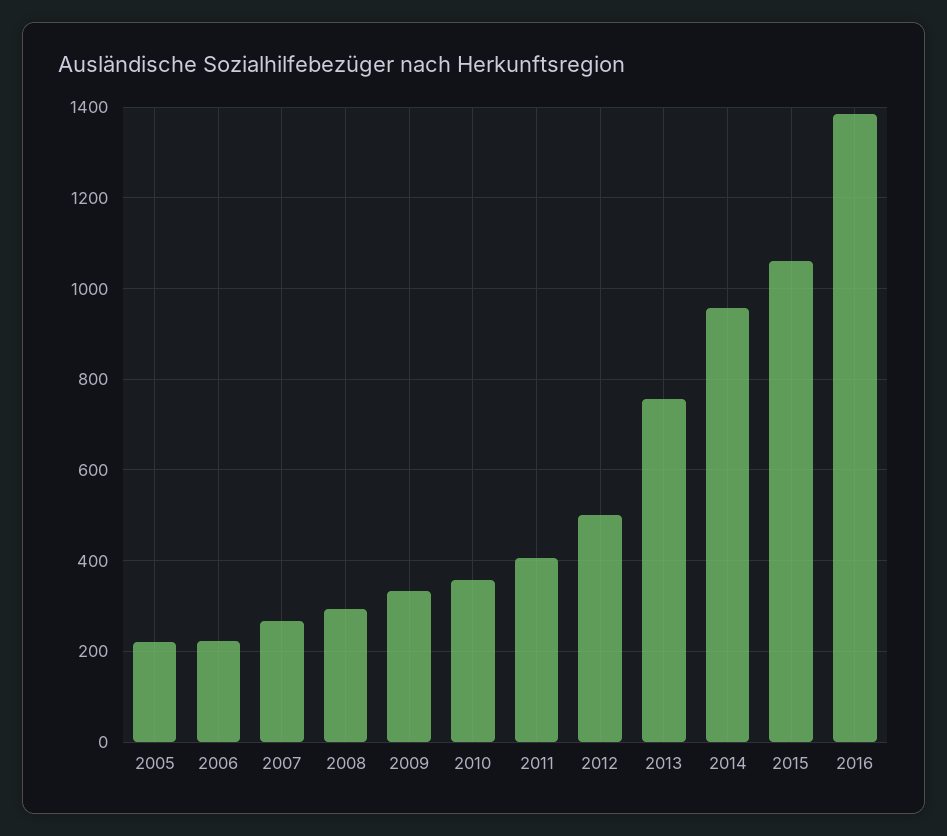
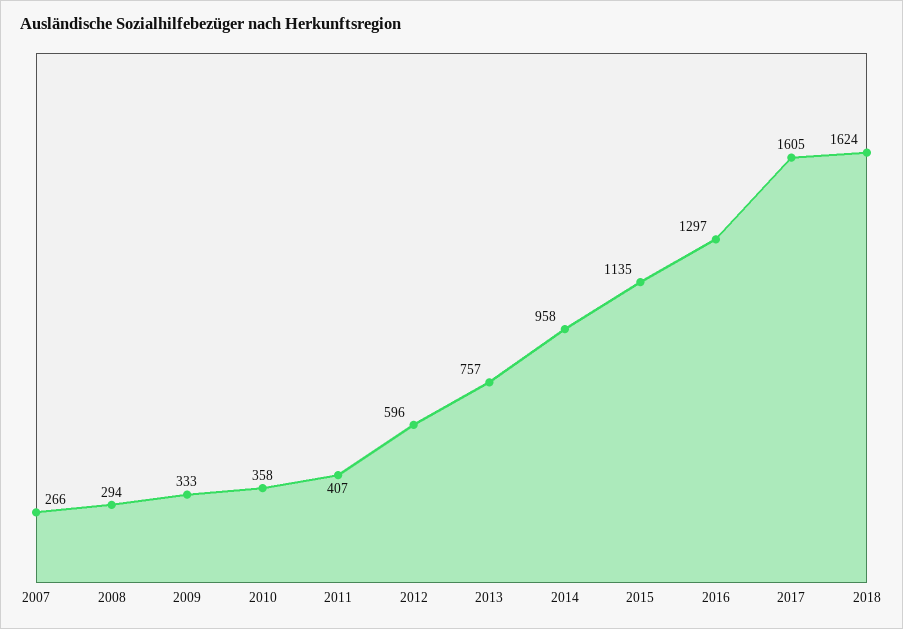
2005: 220 -> none
2006: 220 -> none
2012: 500 -> 596
2015: 1060 -> 1135
2016: 1380 -> 1297
2017: none -> 1605
2018: none -> 1624

